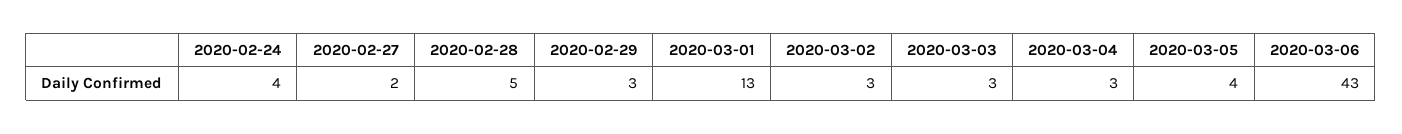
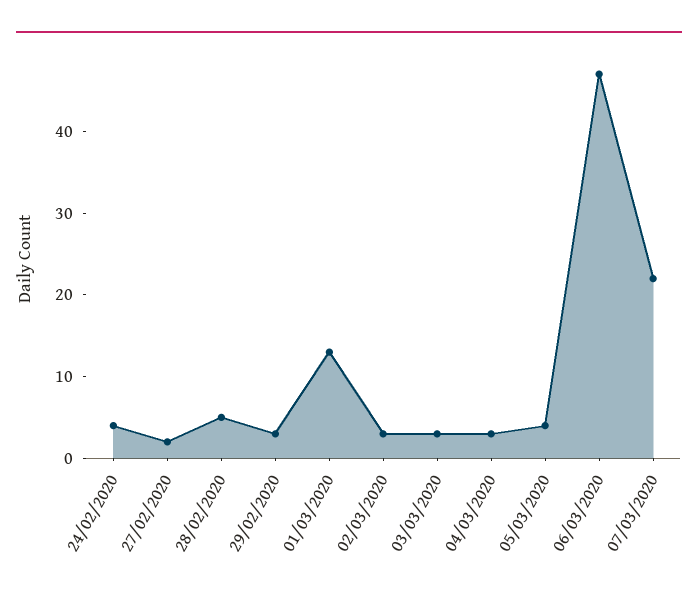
2020-03-06: 43 -> 47
07/03/2020: none -> 22

